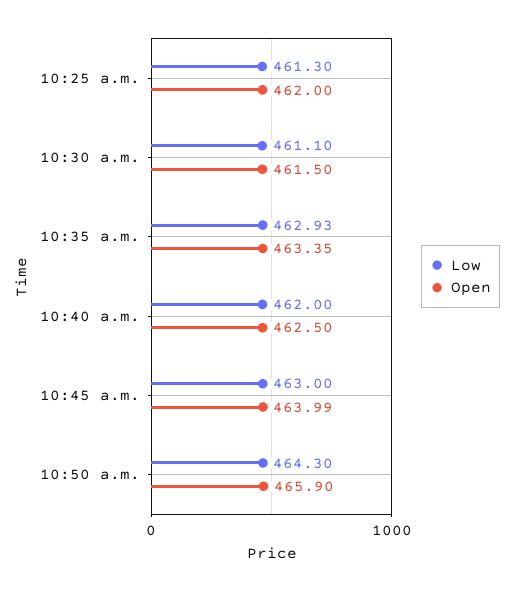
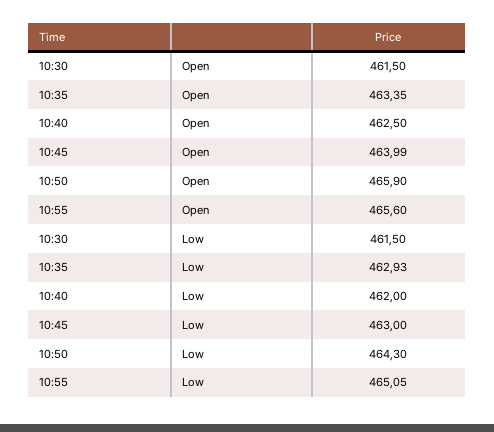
Low, 10:25 a.m.: 461.3 -> none
Open, 10:25 a.m.: 462 -> none
Low, 10:30 a.m.: 461.1 -> 461.5
Open, 10:55: none -> 465.6
Low, 10:55: none -> 465.05

